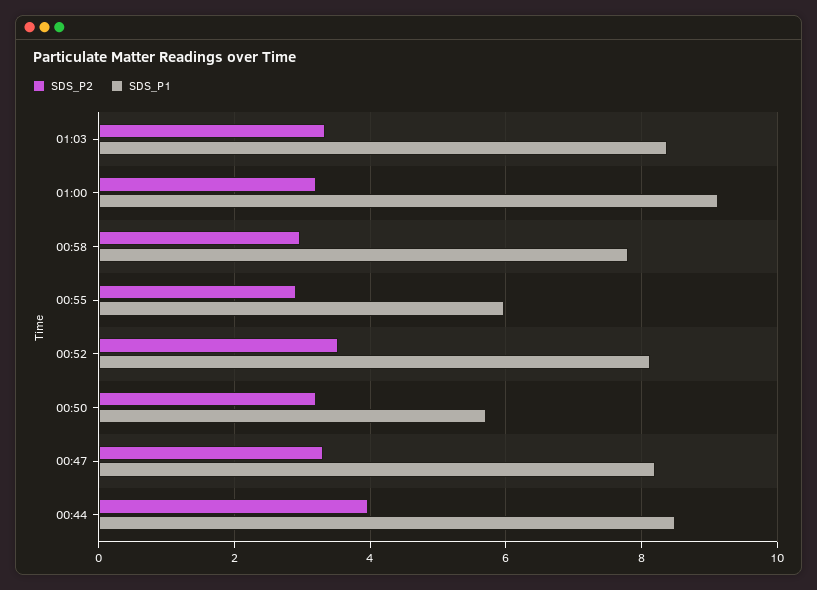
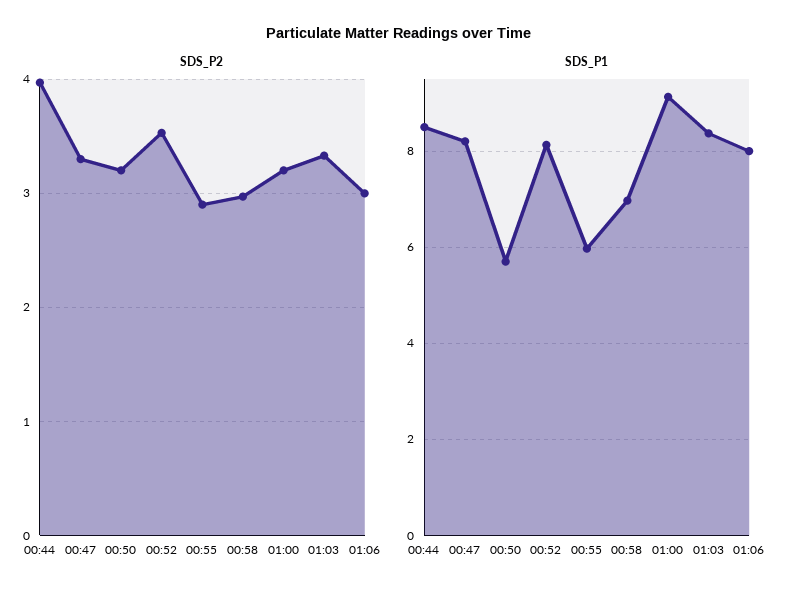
SDS_P1, 00:58: 7.8 -> 7
SDS_P2, 01:06: none -> 3
SDS_P1, 01:06: none -> 8

